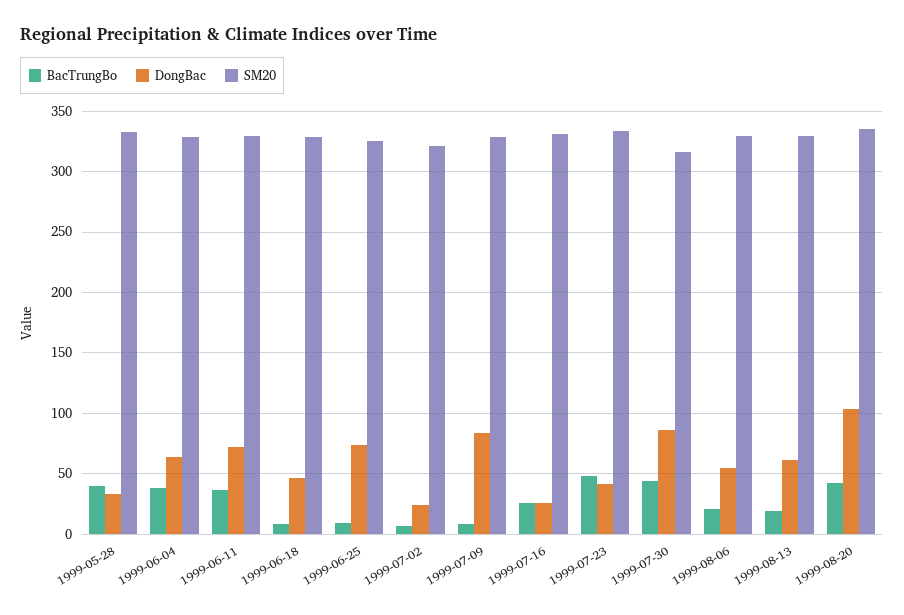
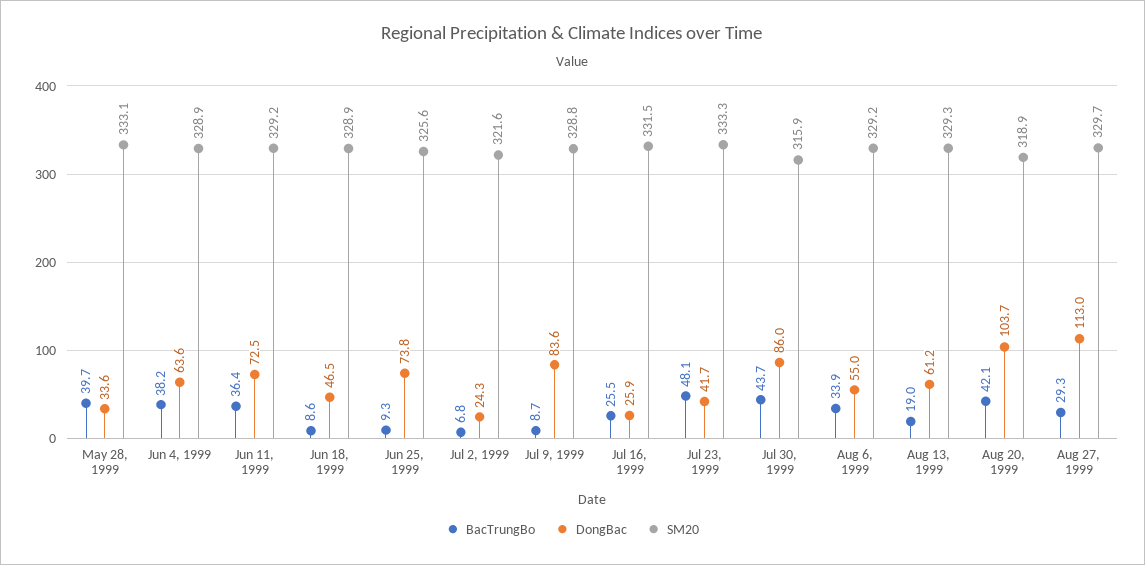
BacTrungBo, 1999-08-06: 20 -> 33.9
SM20, 1999-08-20: 335 -> 318.9
BacTrungBo, Aug 27, 1999: none -> 29.3
DongBac, Aug 27, 1999: none -> 113
SM20, Aug 27, 1999: none -> 329.7

